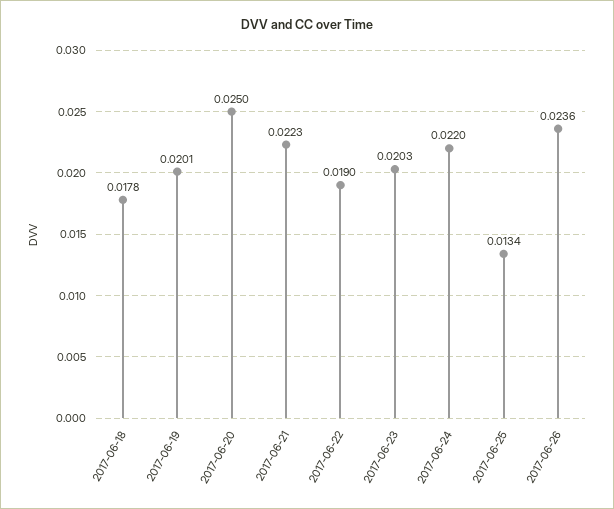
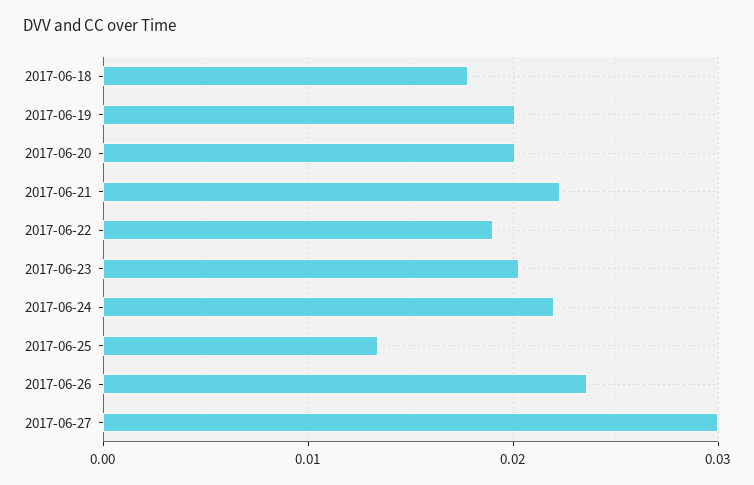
2017-06-20: 0.025 -> 0.02
2017-06-27: none -> 0.03

